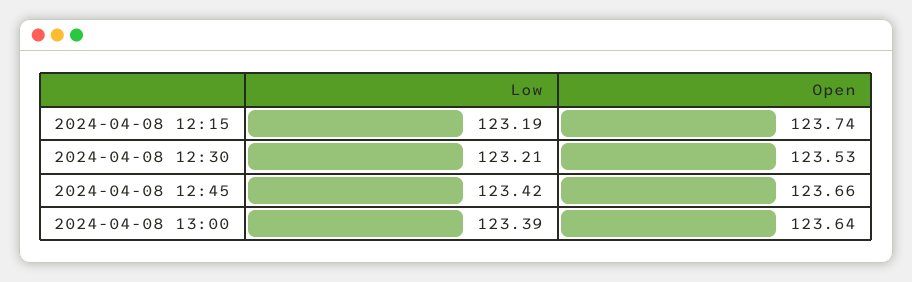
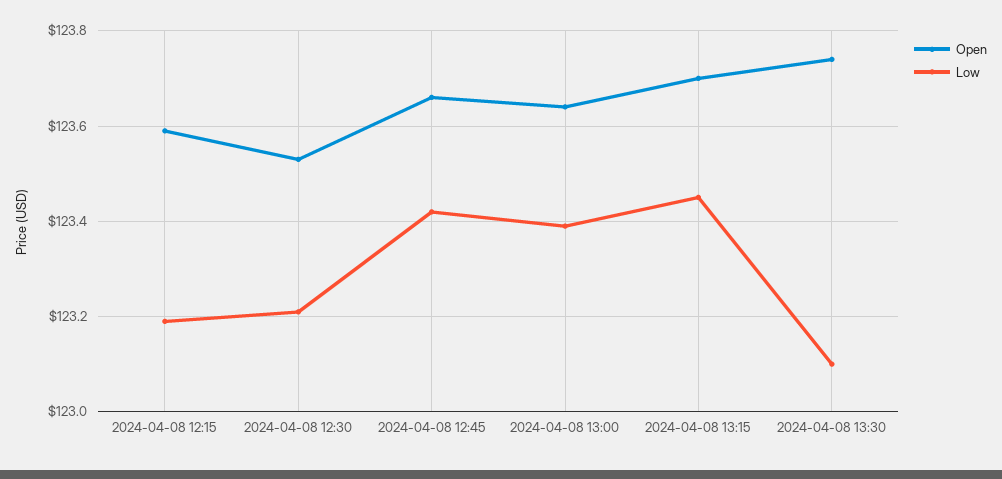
Open, 2024-04-08 12:15: 123.74 -> 123.6
Open, 2024-04-08 13:15: none -> 123.7
Low, 2024-04-08 13:15: none -> 123.45
Open, 2024-04-08 13:30: none -> 123.75
Low, 2024-04-08 13:30: none -> 123.1

